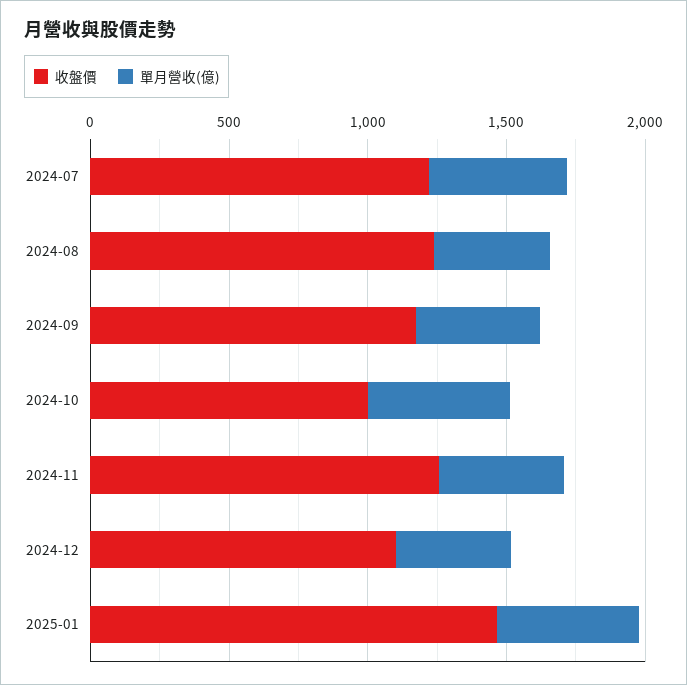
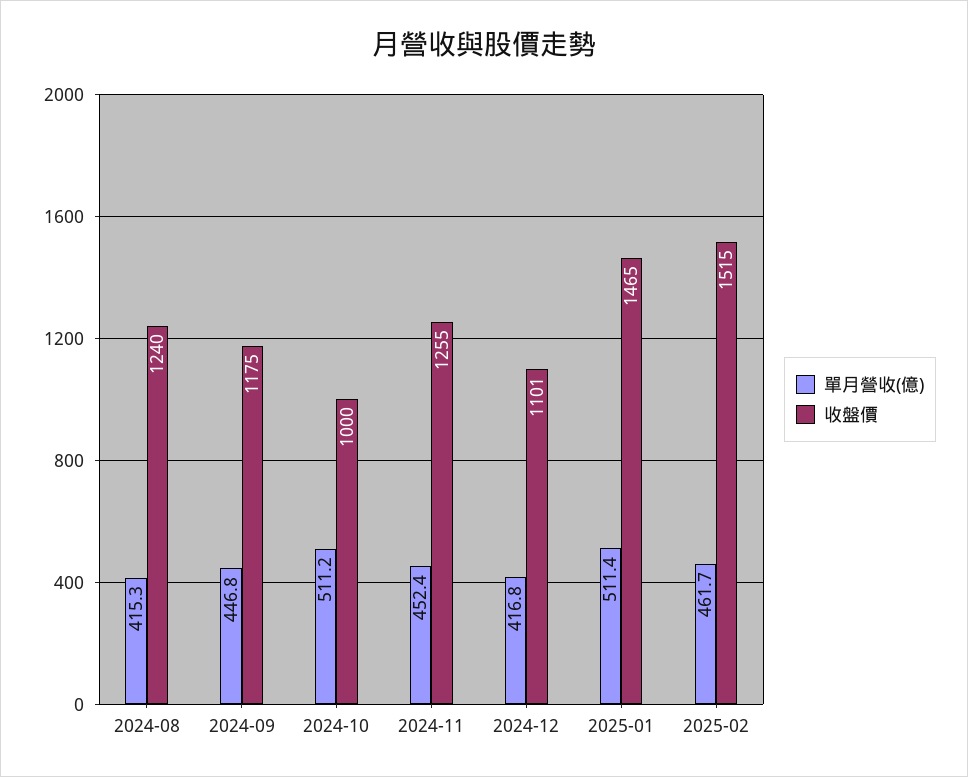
收盤價, 2024-07: 1200 -> none
單月營收(億), 2024-07: 500 -> none
單月營收(億), 2025-02: none -> 461.7
收盤價, 2025-02: none -> 1515

